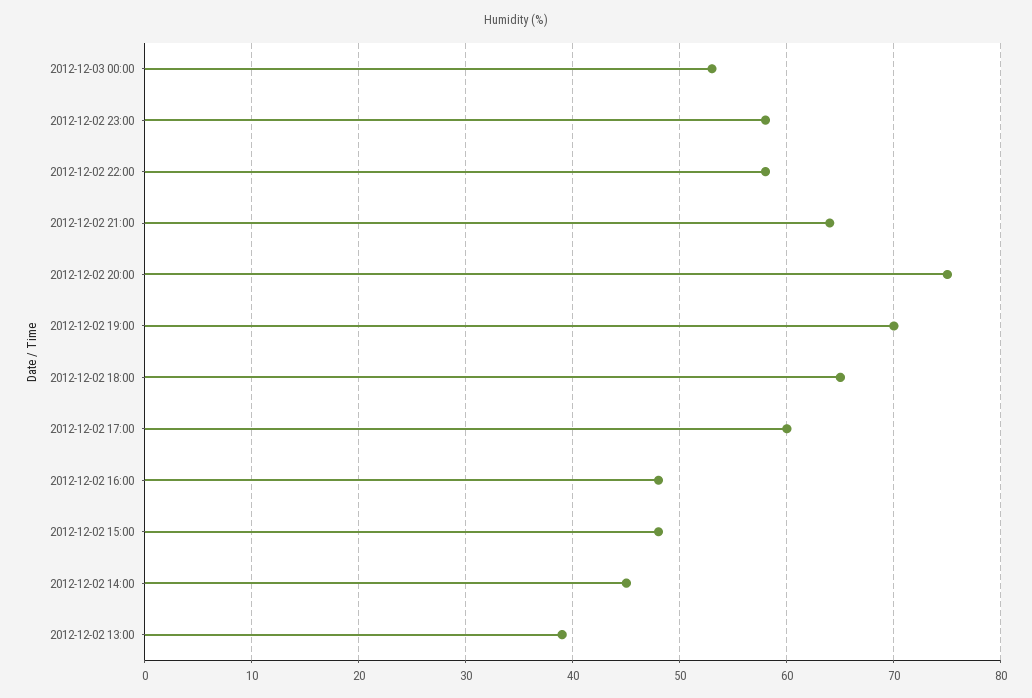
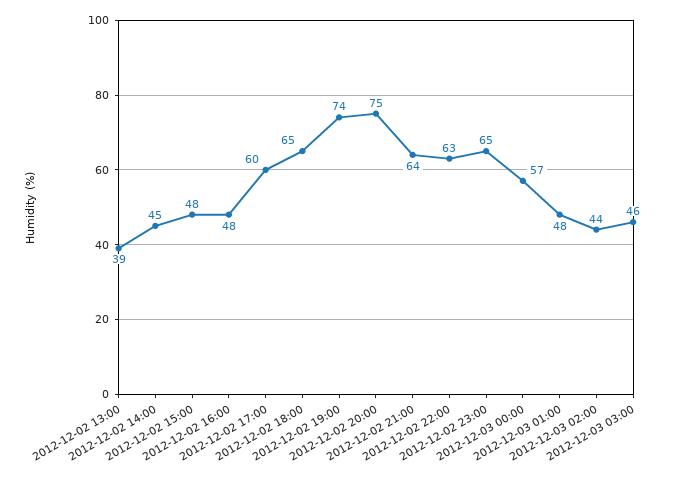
2012-12-03 00:00: 53 -> 57
2012-12-02 23:00: 58 -> 65
2012-12-02 22:00: 58 -> 63
2012-12-02 19:00: 70 -> 74
2012-12-03 01:00: none -> 48
2012-12-03 02:00: none -> 44
2012-12-03 03:00: none -> 46

